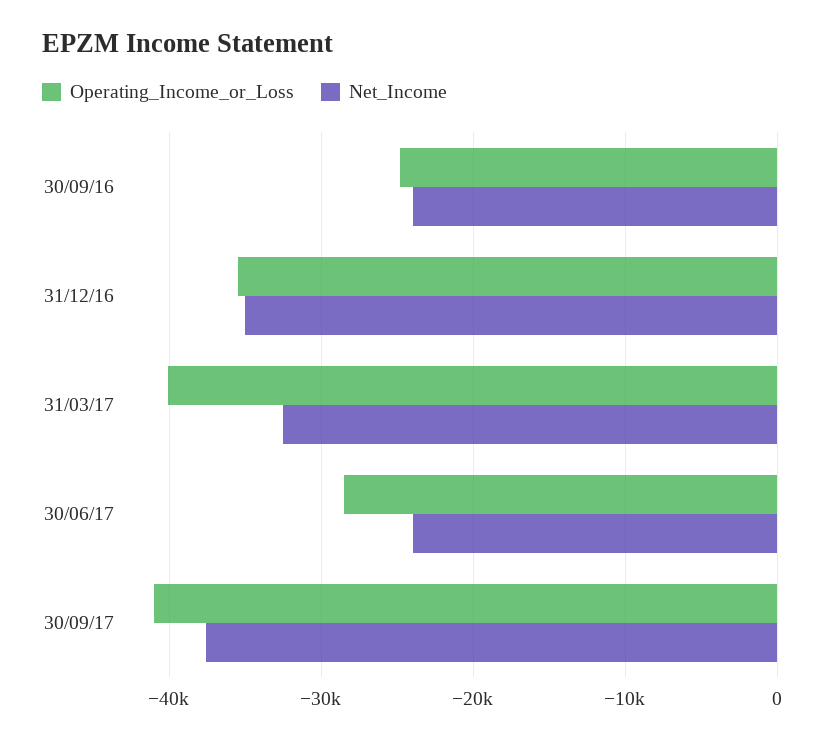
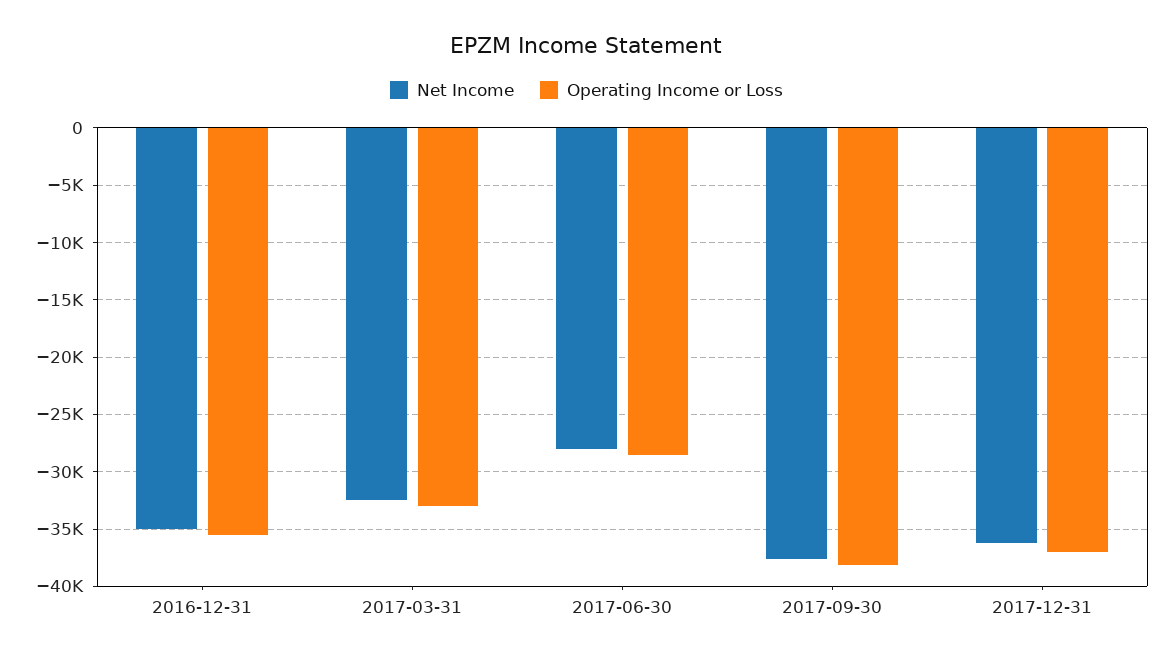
Operating_Income_or_Loss, 30/09/16: -25000 -> none
Net_Income, 30/09/16: -24000 -> none
Operating_Income_or_Loss, 31/03/17: -40000 -> -33000
Net_Income, 30/06/17: -24000 -> -28000
Operating_Income_or_Loss, 30/09/17: -41000 -> -38000
Net_Income, 2017-12-31: none -> -36000
Operating_Income_or_Loss, 2017-12-31: none -> -37000

